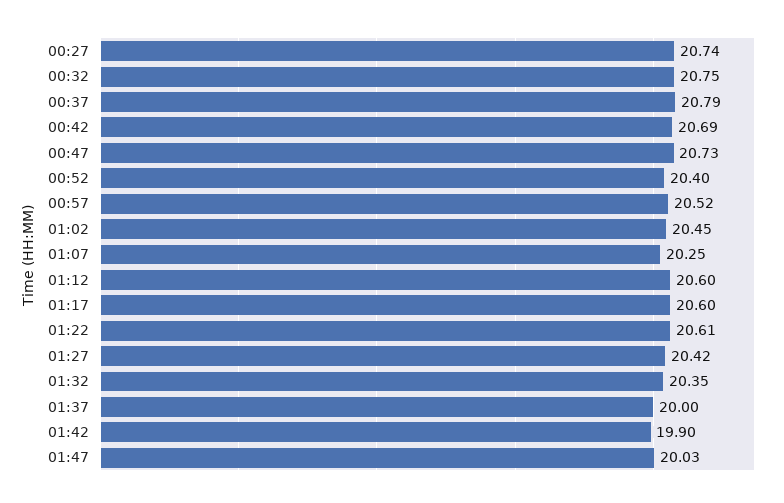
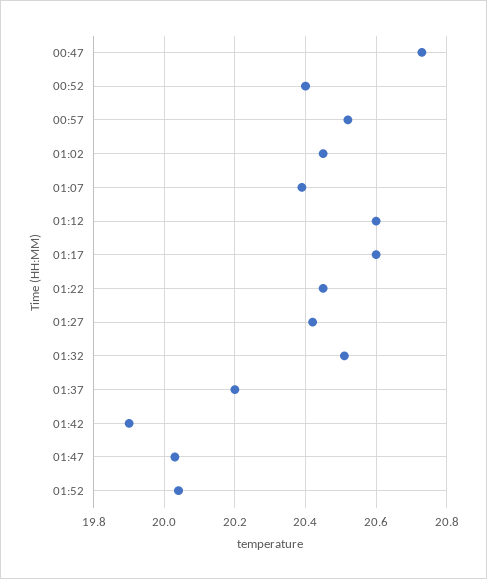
00:27: 20.74 -> none
00:32: 20.75 -> none
00:37: 20.79 -> none
00:42: 20.69 -> none
01:07: 20.25 -> 20.4
01:22: 20.61 -> 20.45
01:32: 20.35 -> 20.5
01:37: 20 -> 20.2
01:52: none -> 20.05

